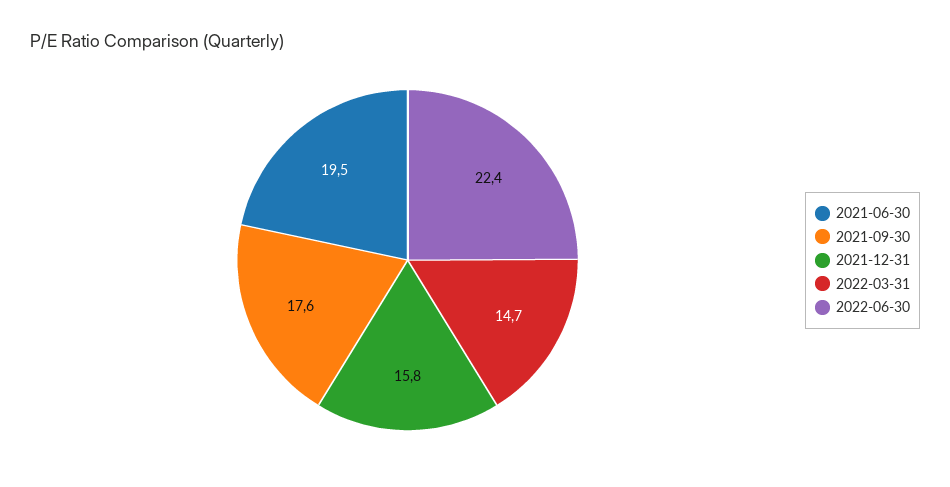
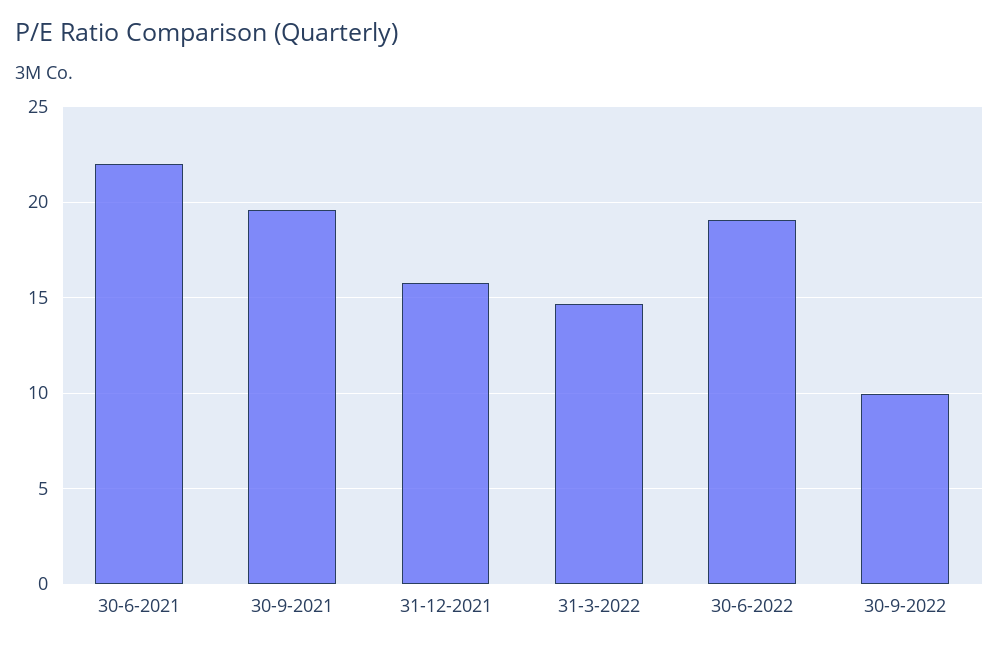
2021-06-30: 19.5 -> 22
2021-09-30: 17.6 -> 19.5
2022-06-30: 22.4 -> 19
30-9-2022: none -> 10

